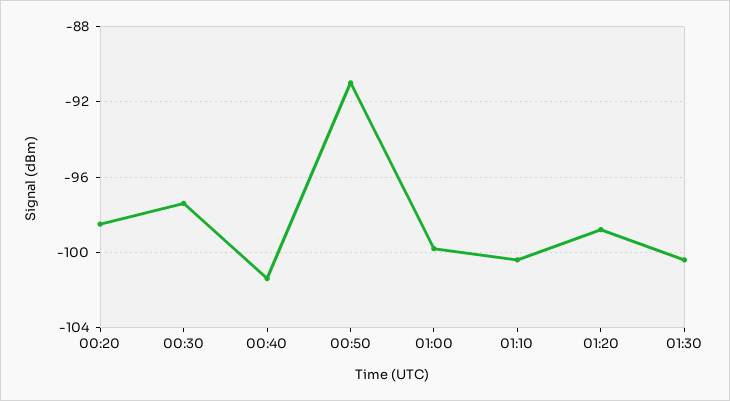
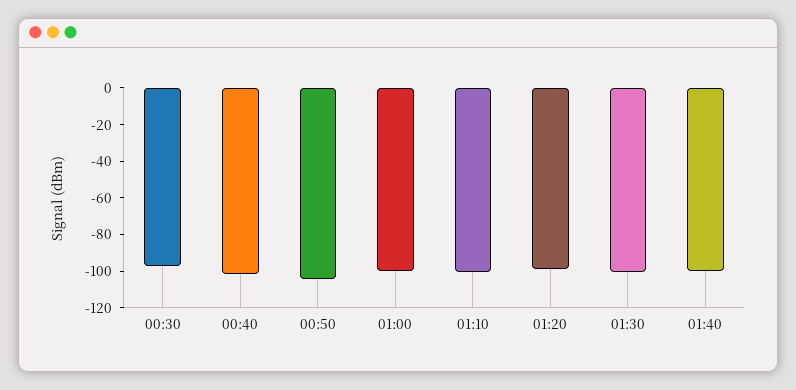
00:20: -98.5 -> none
00:50: -91 -> -105
01:40: none -> -100

